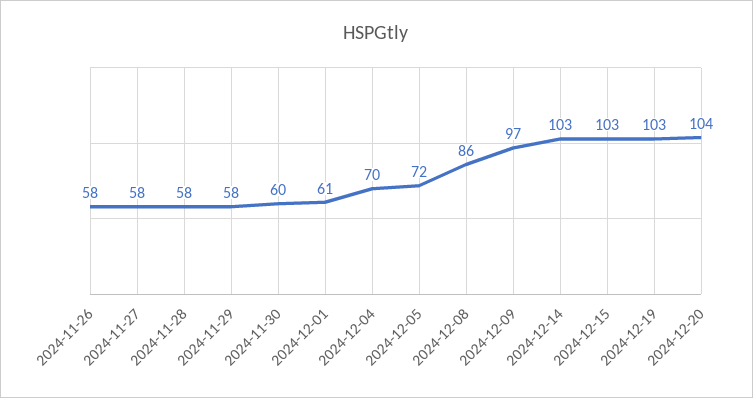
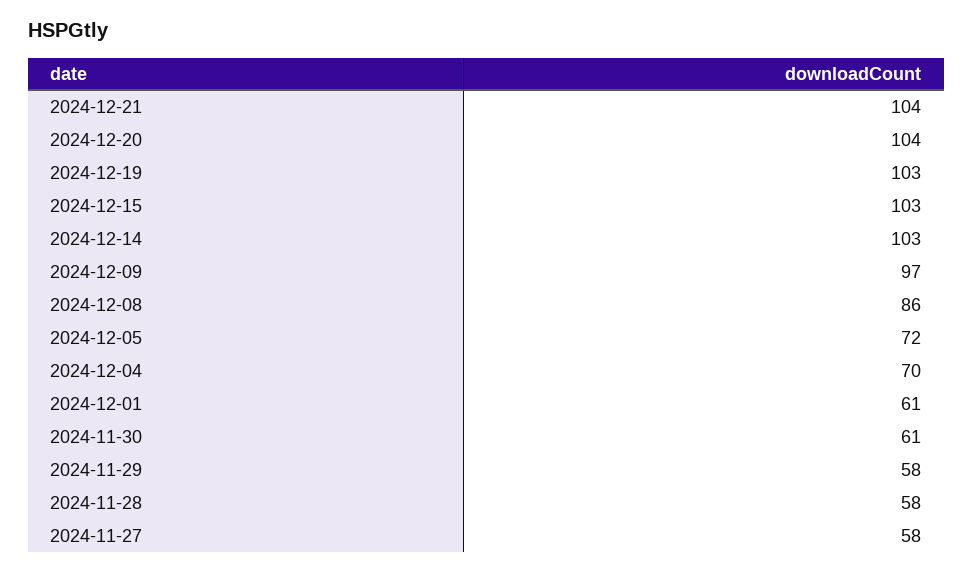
2024-11-26: 58 -> none
2024-11-30: 60 -> 61
2024-12-21: none -> 104

